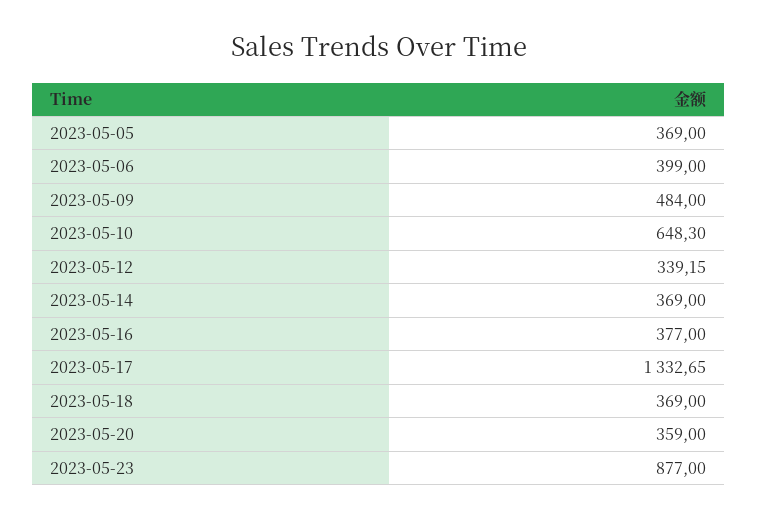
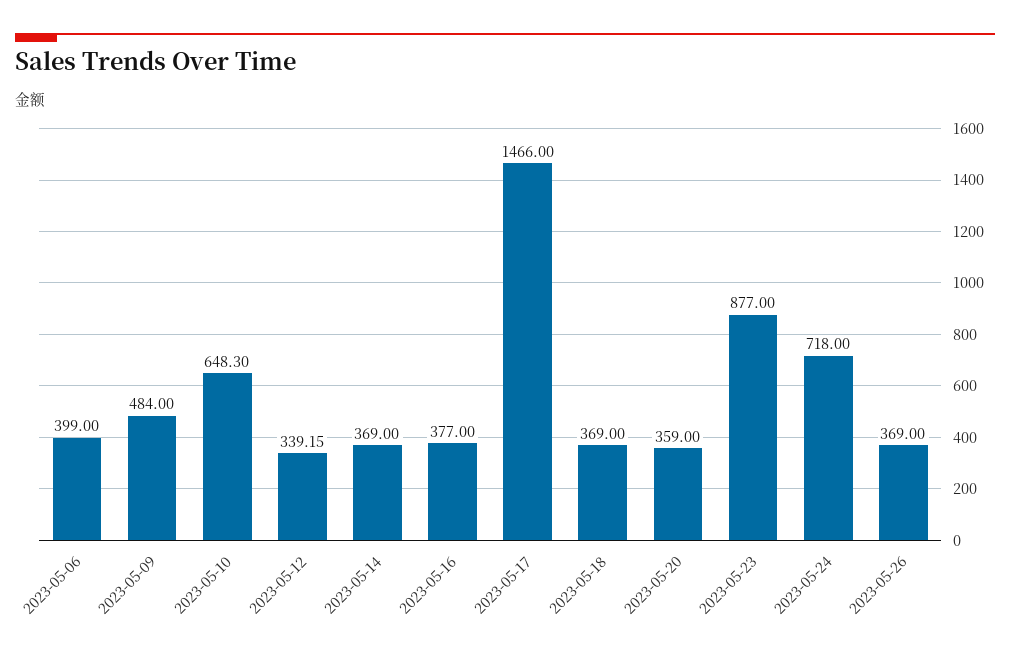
2023-05-05: 369 -> none
2023-05-17: 1332.65 -> 1466
2023-05-24: none -> 718
2023-05-26: none -> 369

